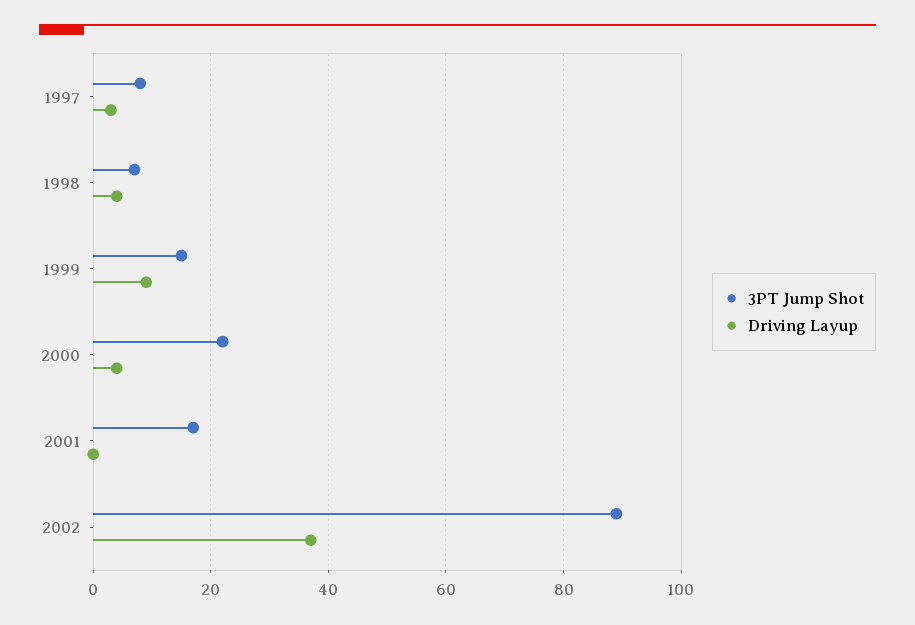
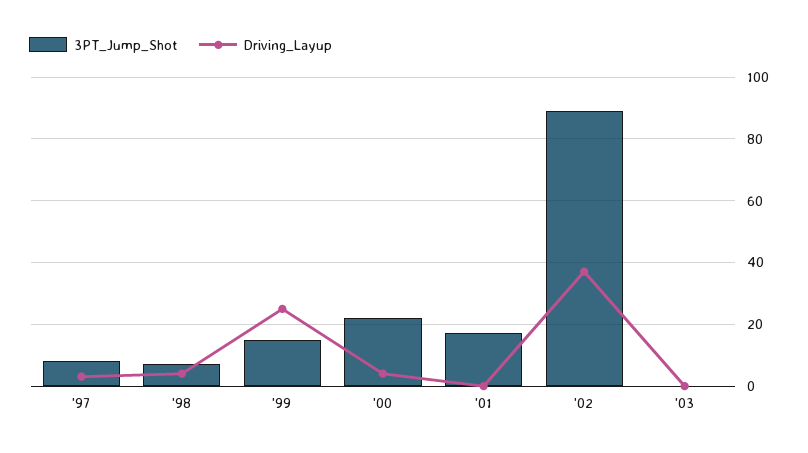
Driving Layup, 1999: 10 -> 25
3PT Jump Shot, '03: none -> 0
Driving Layup, '03: none -> 0

